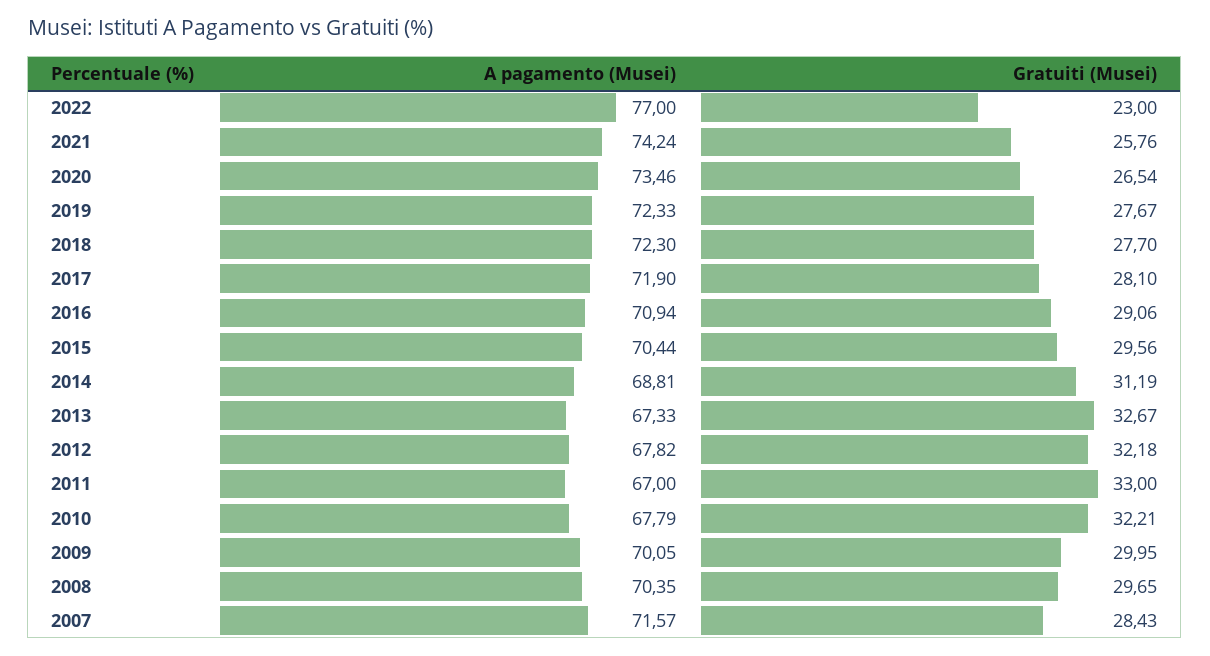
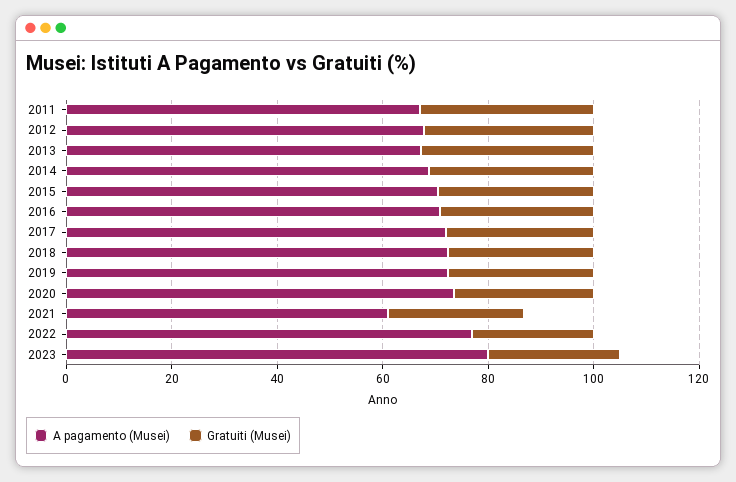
A pagamento (Musei), 2021: 74.24 -> 60
A pagamento (Musei), 2010: 67.79 -> none
Gratuiti (Musei), 2010: 32.21 -> none
A pagamento (Musei), 2009: 70.05 -> none
Gratuiti (Musei), 2009: 29.95 -> none
A pagamento (Musei), 2008: 70.35 -> none
Gratuiti (Musei), 2008: 29.65 -> none
A pagamento (Musei), 2007: 71.57 -> none
Gratuiti (Musei), 2007: 28.43 -> none
A pagamento (Musei), 2023: none -> 80
Gratuiti (Musei), 2023: none -> 25

